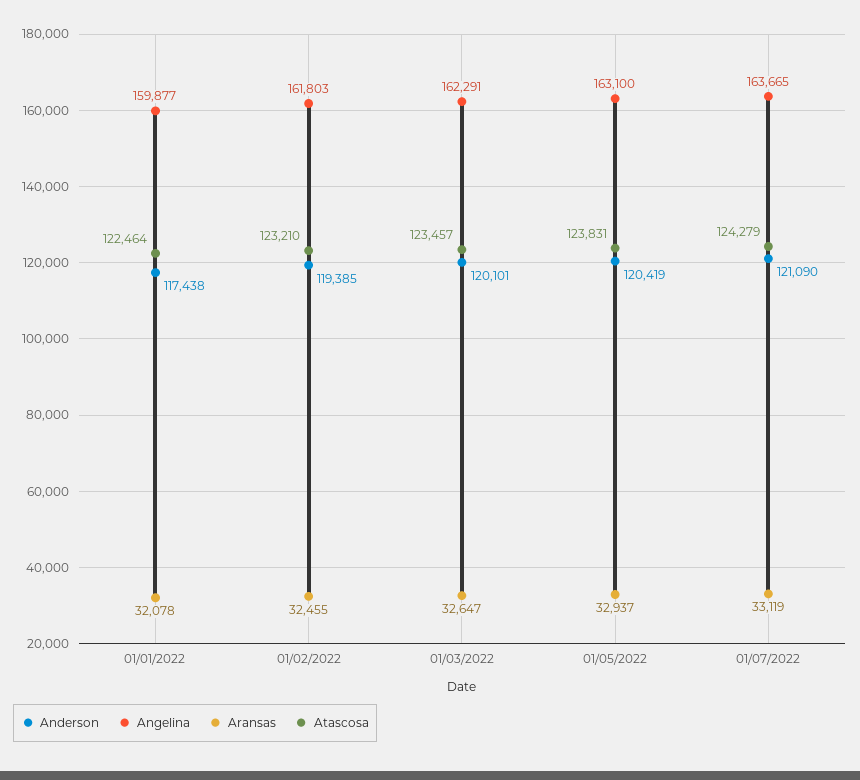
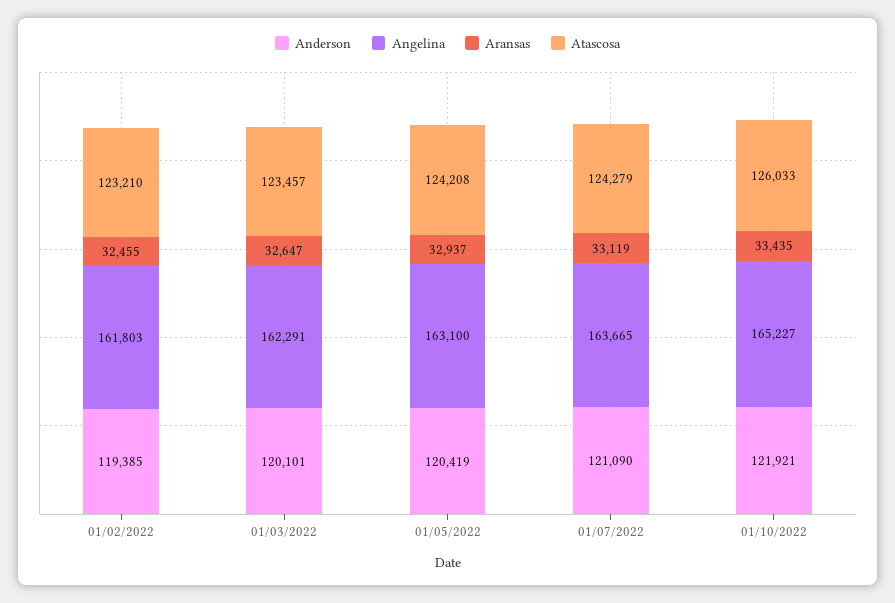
Anderson, 01/01/2022: 117438 -> none
Angelina, 01/01/2022: 159877 -> none
Aransas, 01/01/2022: 32078 -> none
Atascosa, 01/01/2022: 122464 -> none
Atascosa, 01/05/2022: 123831 -> 124208
Anderson, 01/10/2022: none -> 121921
Angelina, 01/10/2022: none -> 165227
Aransas, 01/10/2022: none -> 33435
Atascosa, 01/10/2022: none -> 126033

